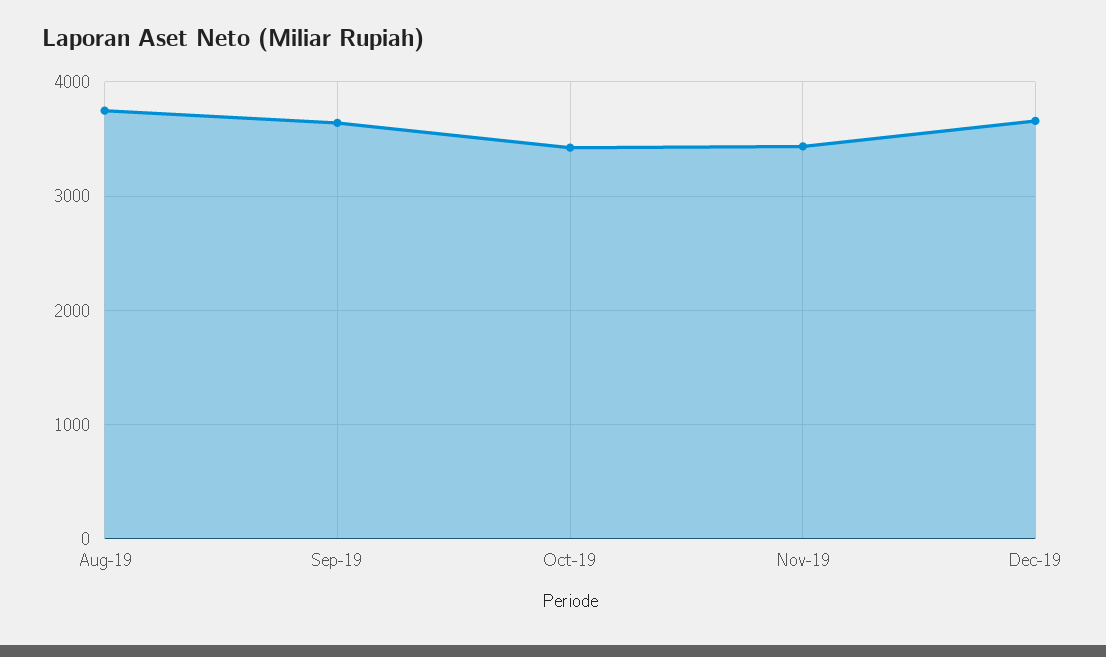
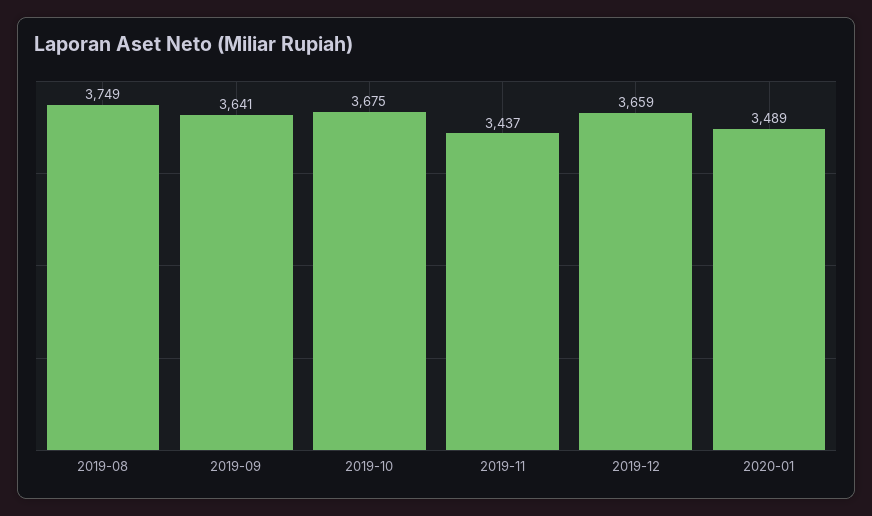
Oct-19: 3400 -> 3675
2020-01: none -> 3489

